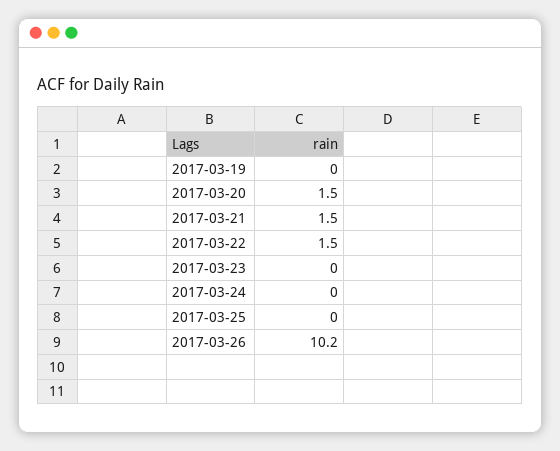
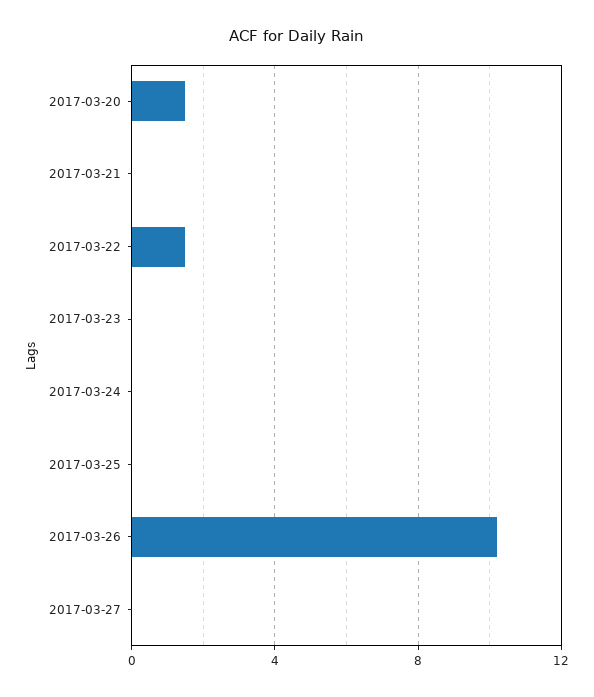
2017-03-19: 0 -> none
2017-03-21: 1.5 -> 0
2017-03-27: none -> 0

